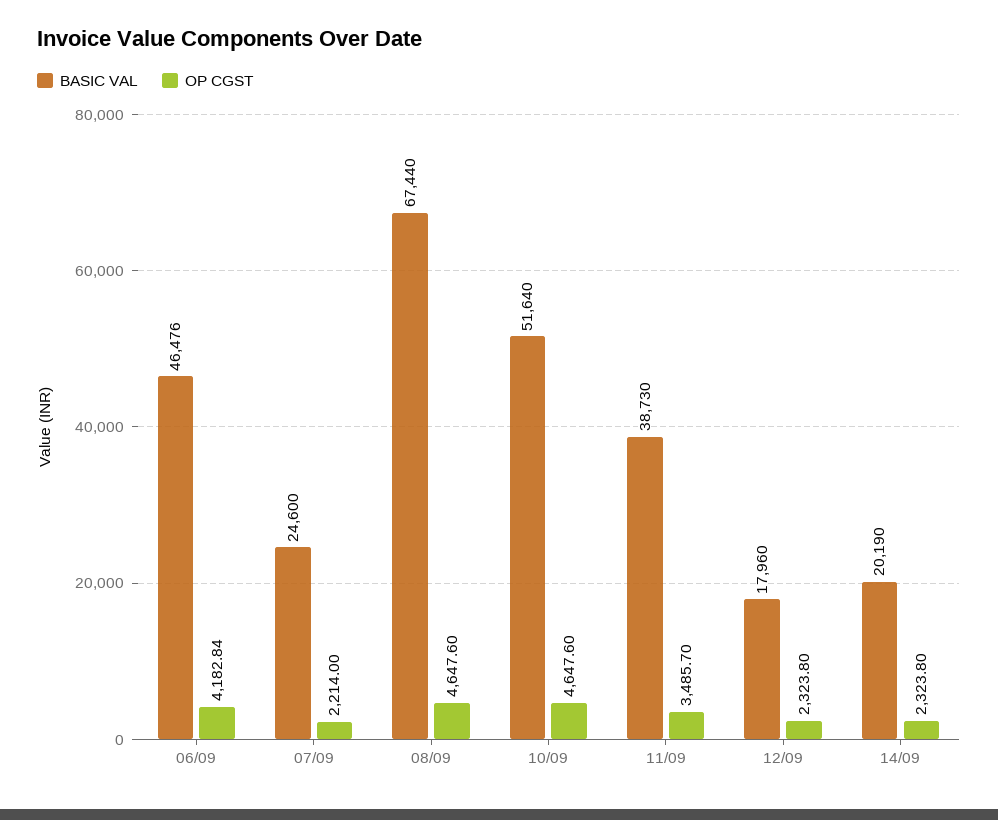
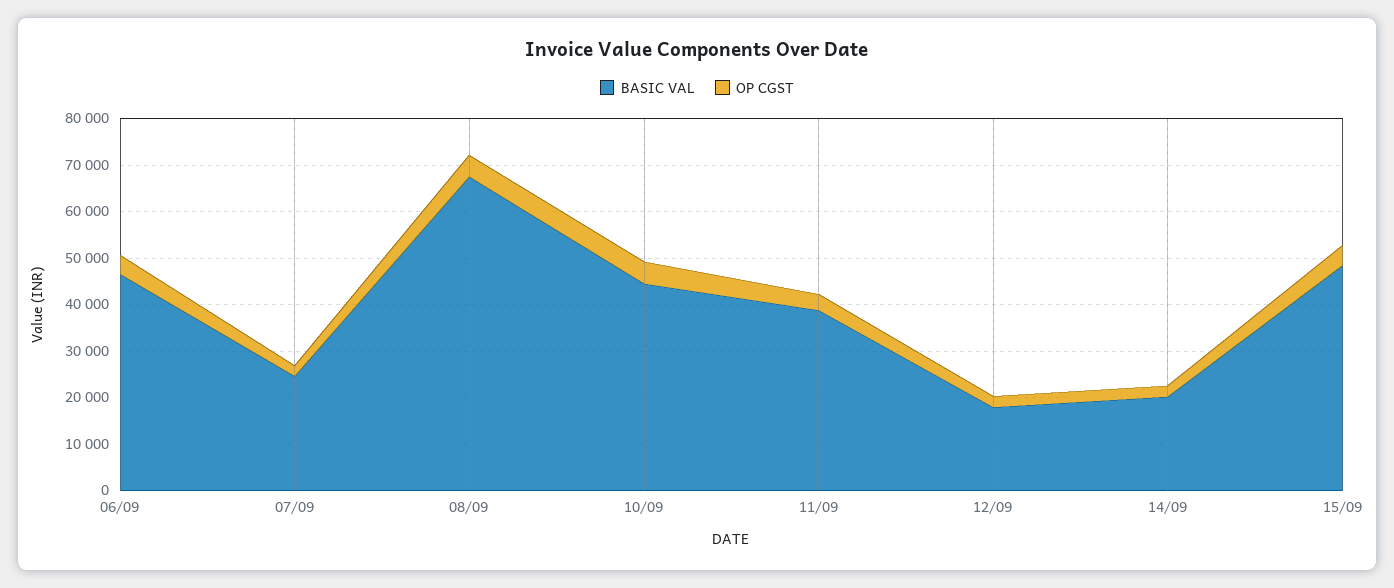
BASIC VAL, 10/09: 51640 -> 44000
BASIC VAL, 15/09: none -> 48000
OP CGST, 15/09: none -> 4000

